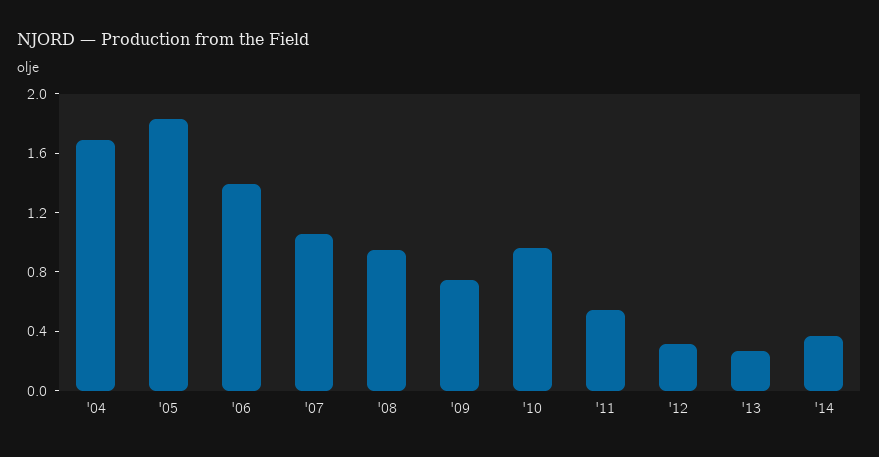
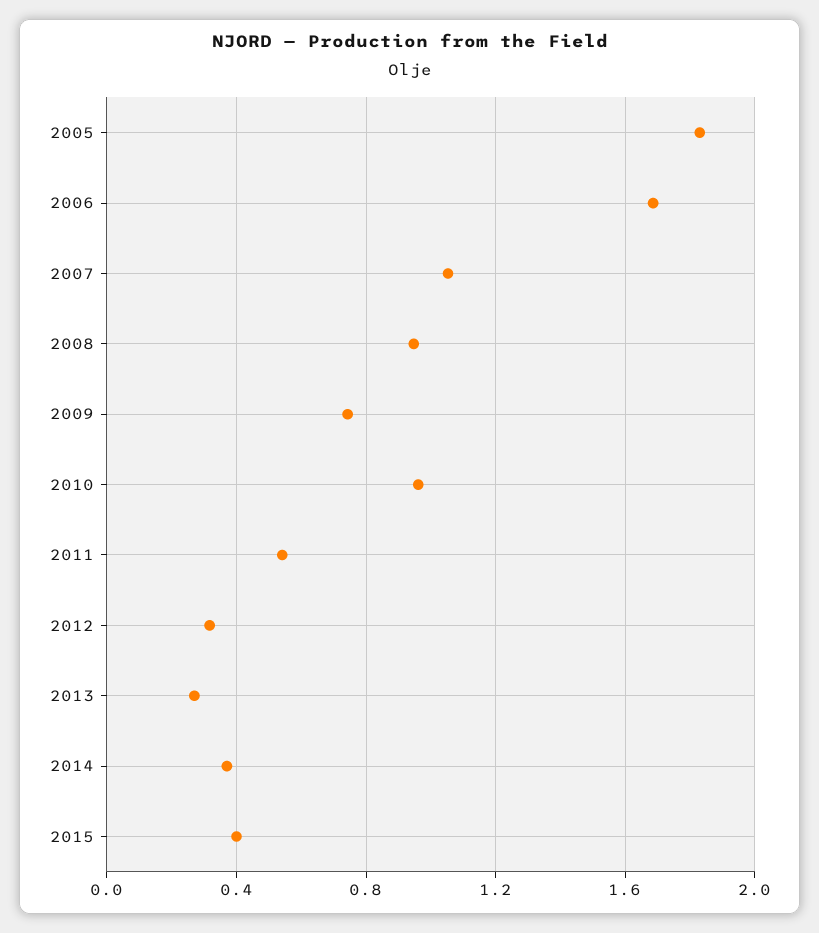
'04: 1.7 -> none
'06: 1.4 -> 1.7
2015: none -> 0.4

